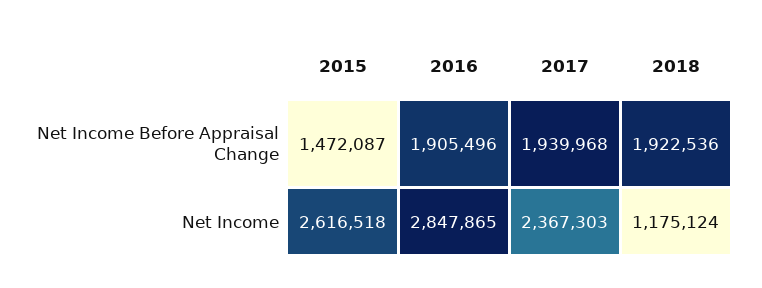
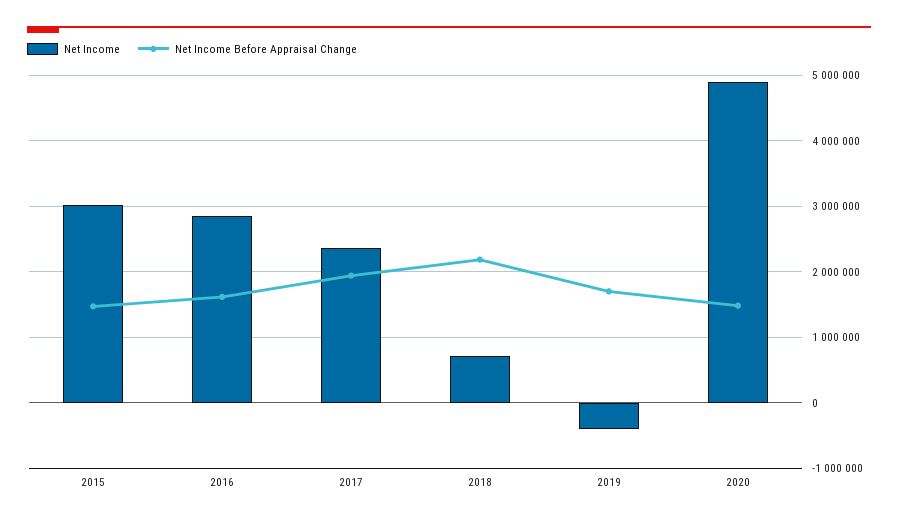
Net Income Before Appraisal Change, 2016: 1905496 -> 1600000
Net Income Before Appraisal Change, 2018: 1922536 -> 2200000
Net Income, 2015: 2616518 -> 3000000
Net Income, 2018: 1175124 -> 700000
Net Income, 2019: none -> -400000
Net Income Before Appraisal Change, 2019: none -> 1700000
Net Income, 2020: none -> 4900000
Net Income Before Appraisal Change, 2020: none -> 1500000

